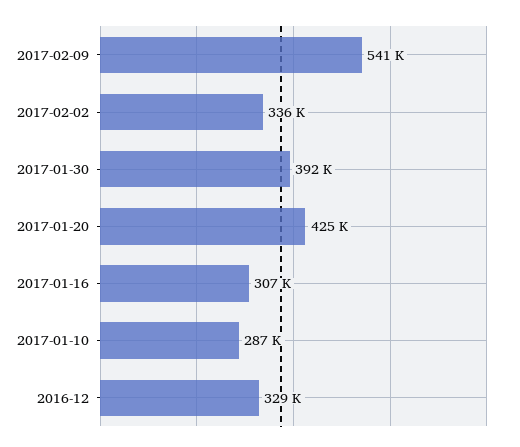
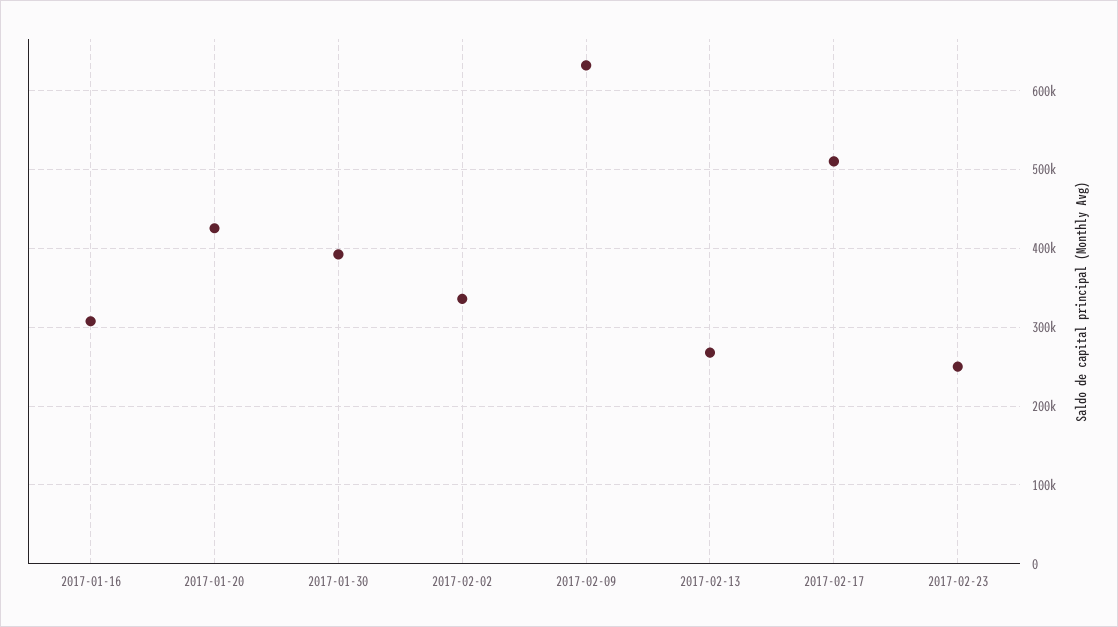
2017-02-09: 541000 -> 630000
2017-01-10: 287000 -> none
2016-12: 329000 -> none
2017-02-13: none -> 270000
2017-02-17: none -> 510000
2017-02-23: none -> 250000

